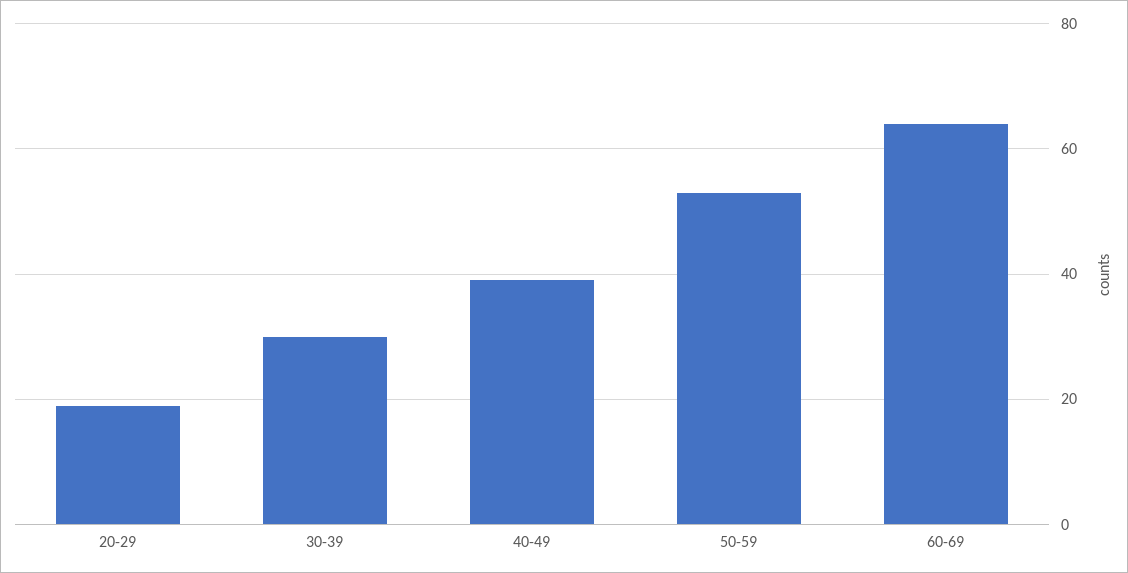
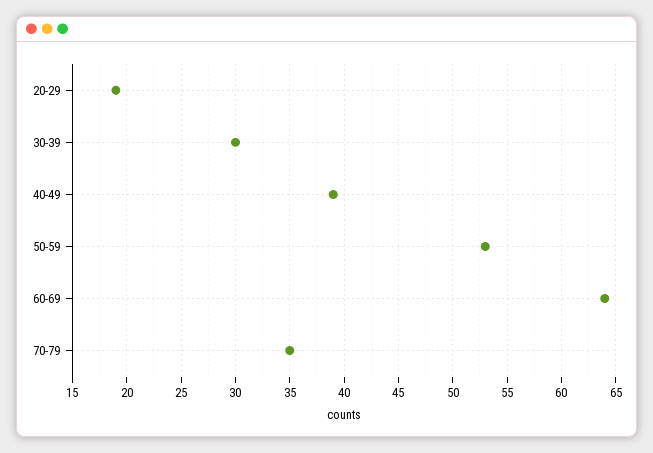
70-79: none -> 35

